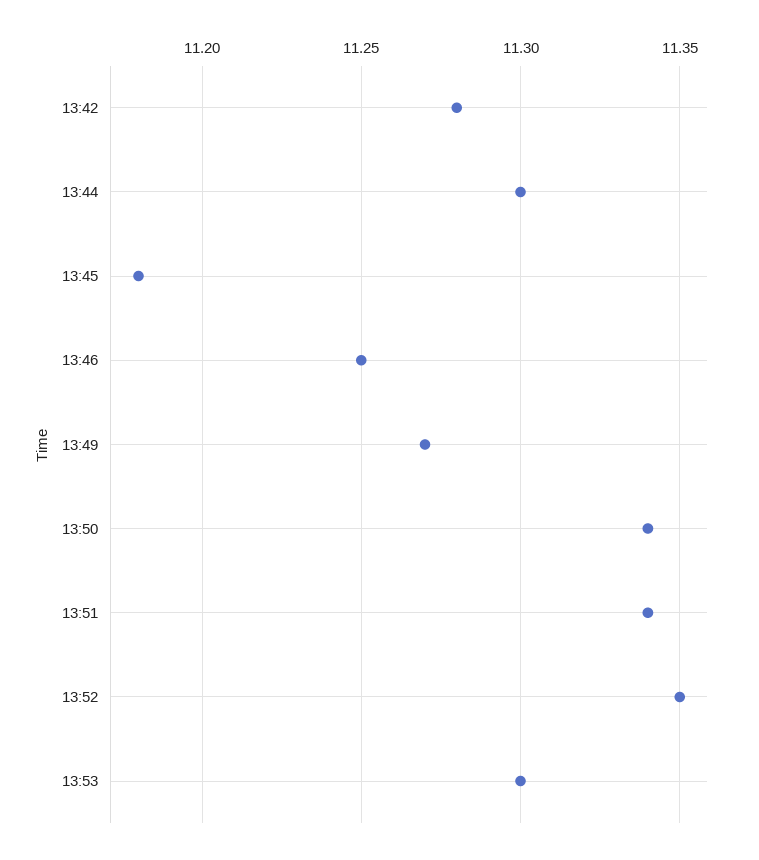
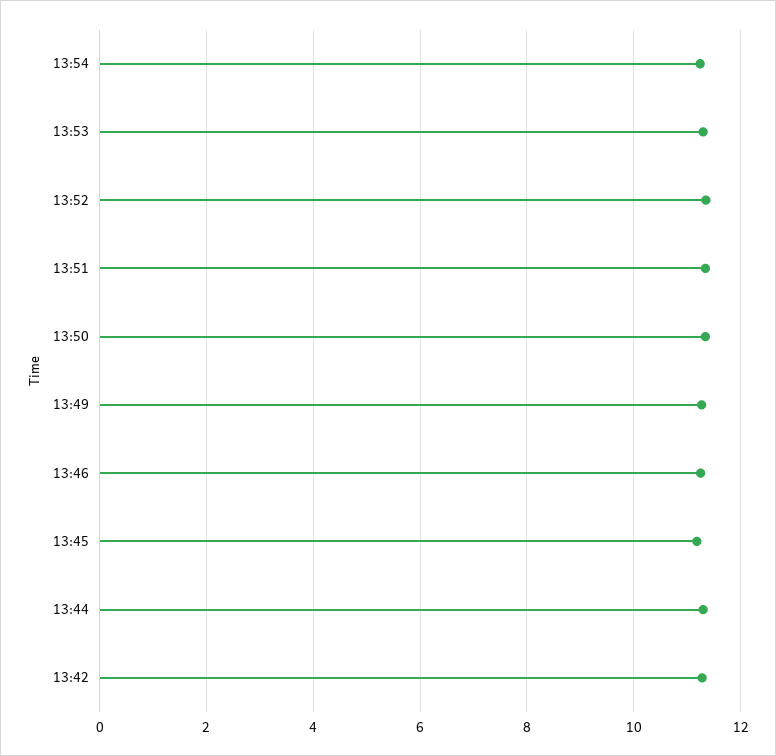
13:54: none -> 11.2

